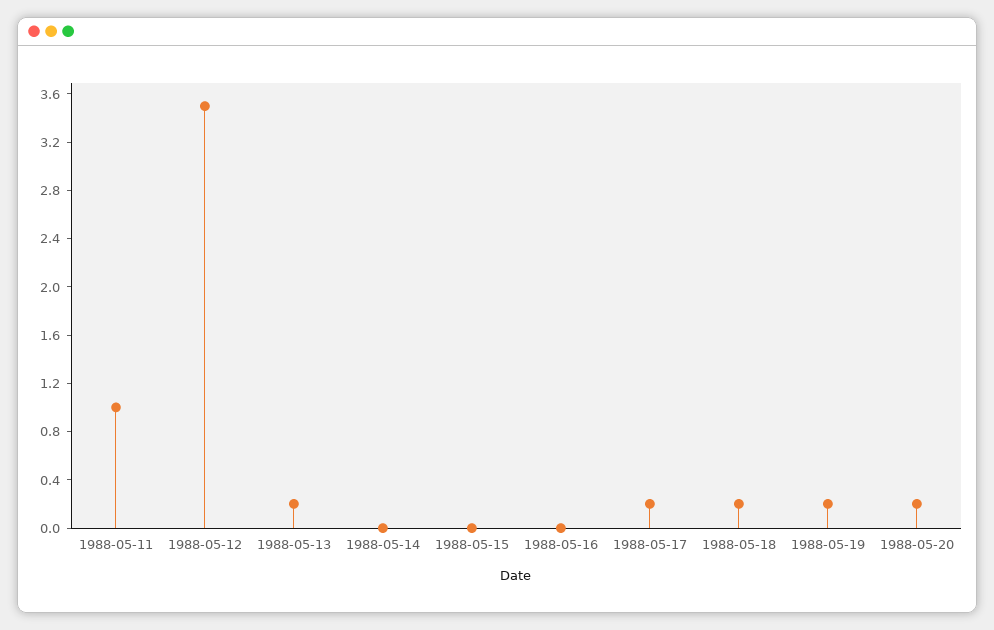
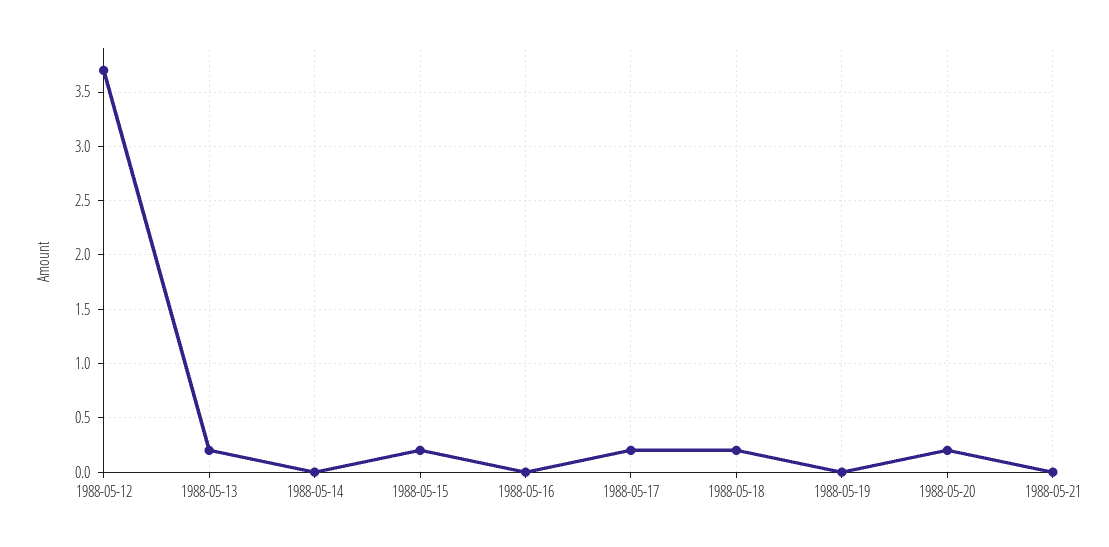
1988-05-11: 1 -> none
1988-05-12: 3.5 -> 3.7
1988-05-15: 0 -> 0.2
1988-05-19: 0.2 -> 0
1988-05-21: none -> 0

